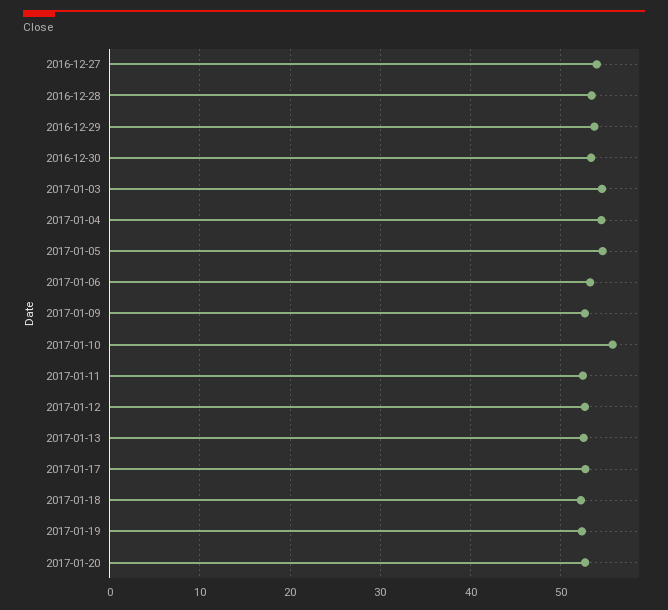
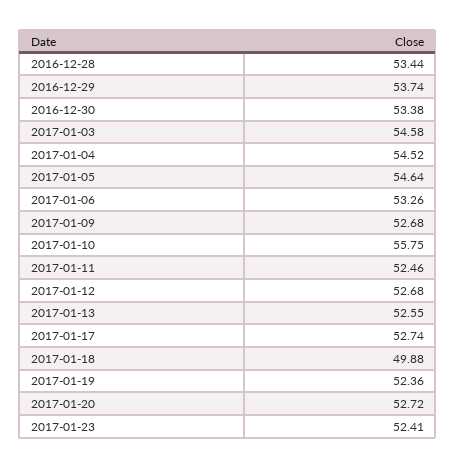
2016-12-27: 54 -> none
2017-01-18: 52 -> 49.88
2017-01-23: none -> 52.41

